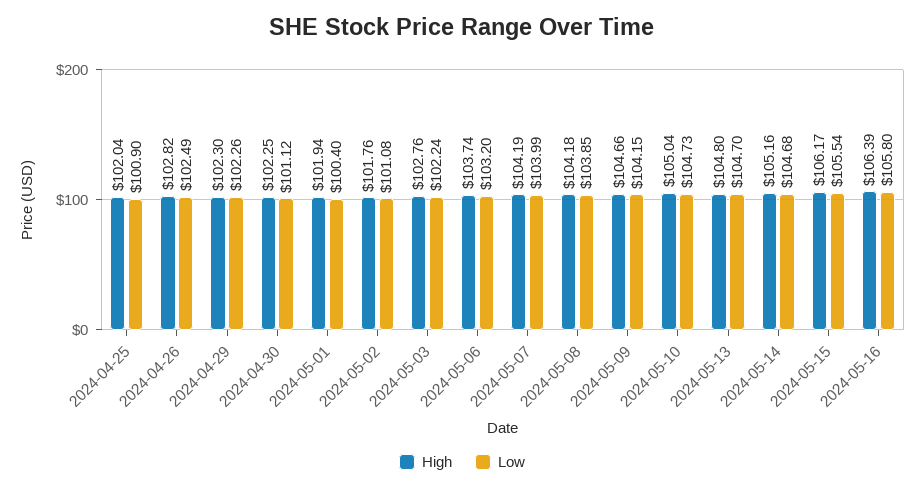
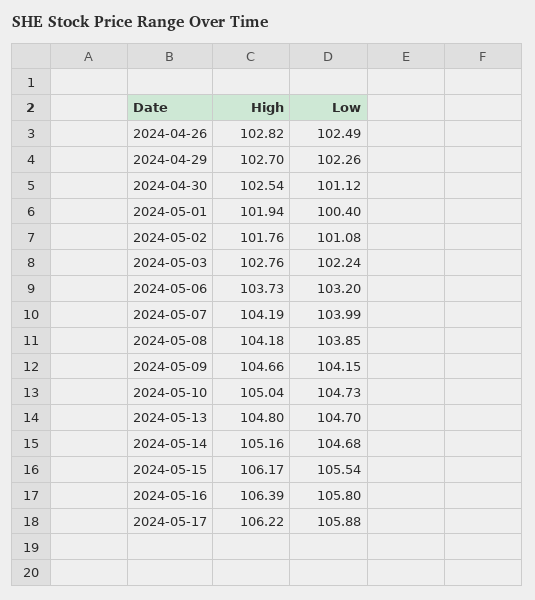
High, 2024-04-25: 102.04 -> none
Low, 2024-04-25: 100.9 -> none
High, 2024-04-29: 102.3 -> 102.7
High, 2024-04-30: 102.25 -> 102.54
High, 2024-05-06: 103.74 -> 103.73
High, 2024-05-17: none -> 106.22
Low, 2024-05-17: none -> 105.88

